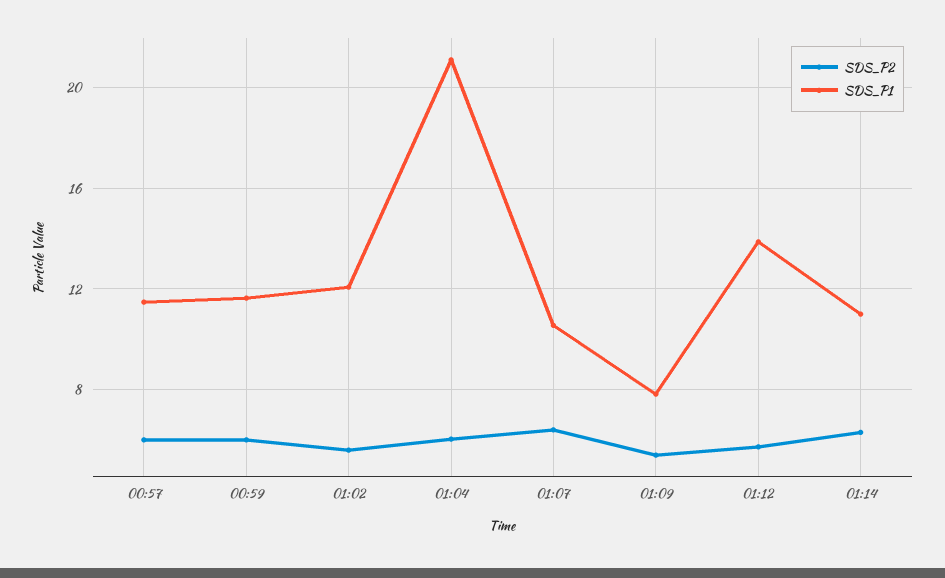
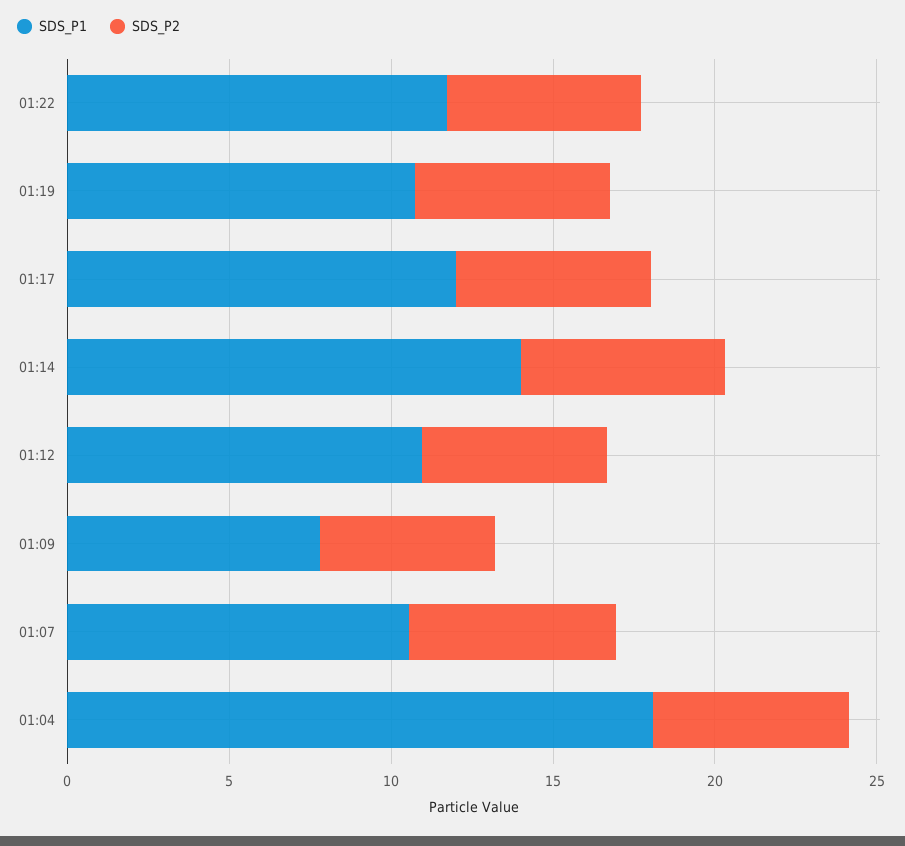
SDS_P2, 00:57: 6 -> none
SDS_P1, 00:57: 11.5 -> none
SDS_P2, 00:59: 6 -> none
SDS_P1, 00:59: 11.5 -> none
SDS_P2, 01:02: 5.5 -> none
SDS_P1, 01:02: 12 -> none
SDS_P1, 01:04: 21 -> 18
SDS_P1, 01:12: 14 -> 11
SDS_P1, 01:14: 11 -> 14
SDS_P1, 01:22: none -> 12
SDS_P2, 01:22: none -> 6
SDS_P1, 01:19: none -> 11
SDS_P2, 01:19: none -> 6
SDS_P1, 01:17: none -> 12
SDS_P2, 01:17: none -> 6

